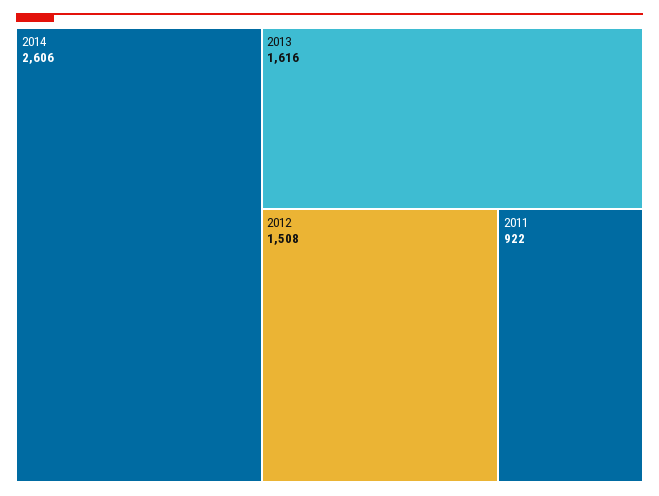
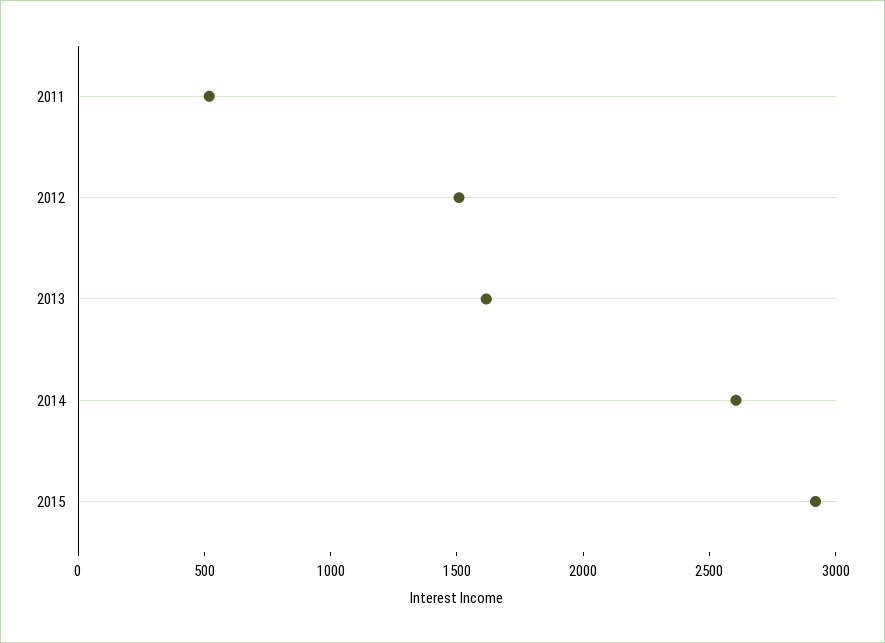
2011: 922 -> 500
2015: none -> 2900

